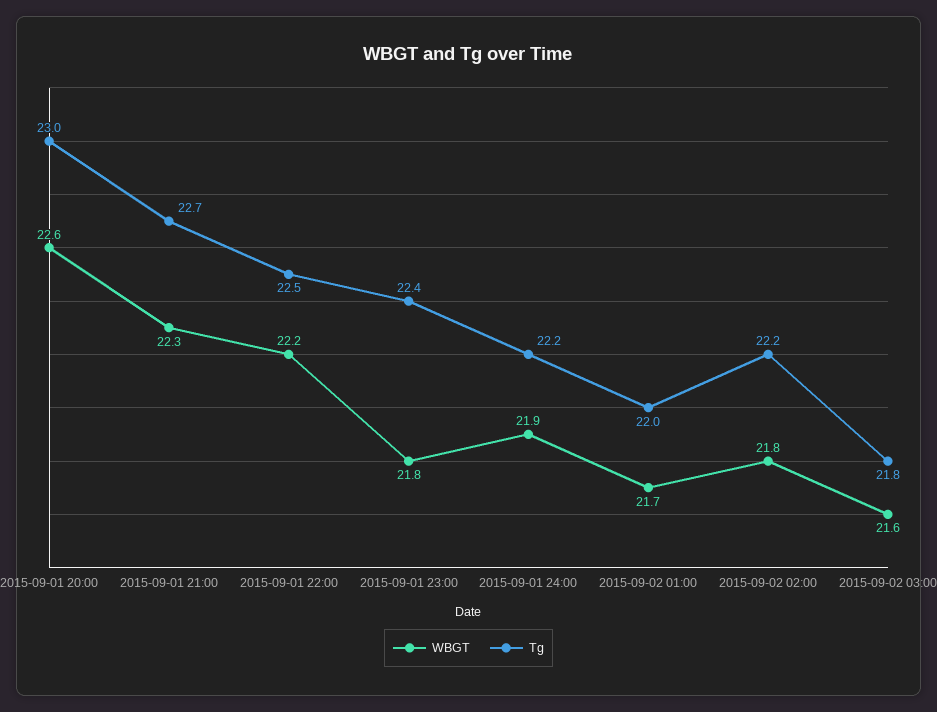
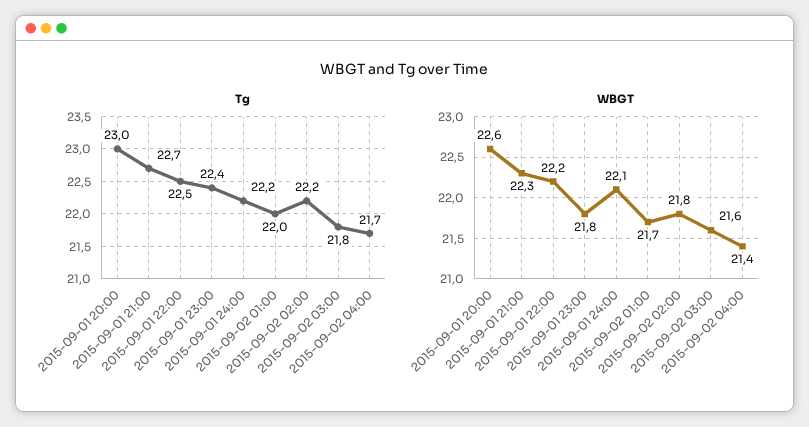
WBGT, 2015-09-01 24:00: 21.9 -> 22.1
Tg, 2015-09-02 04:00: none -> 21.7
WBGT, 2015-09-02 04:00: none -> 21.4

